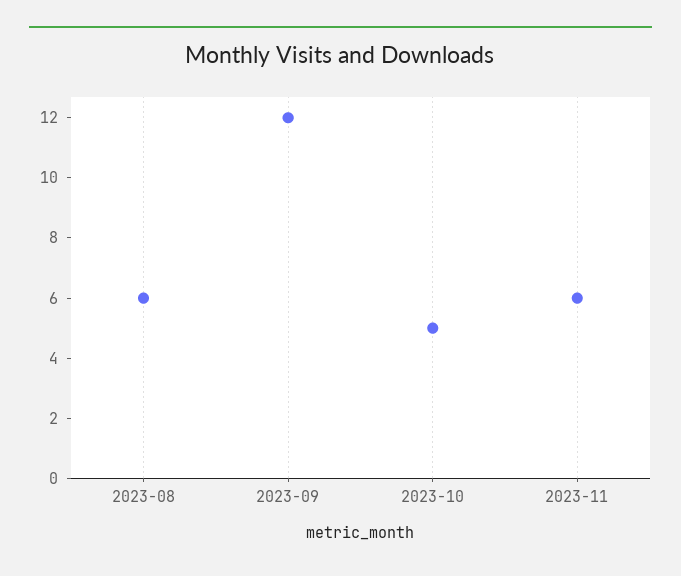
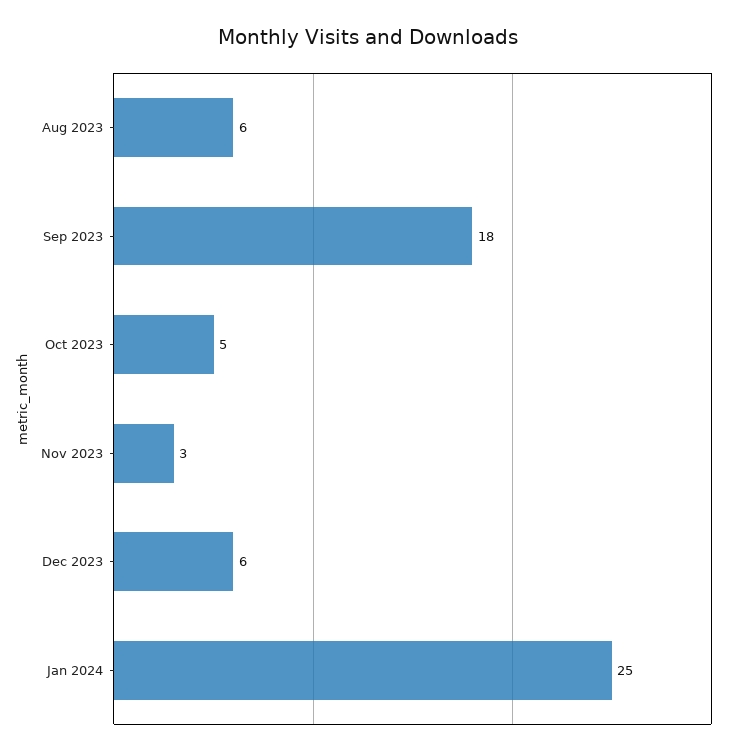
2023-09: 12 -> 18
2023-11: 6 -> 3
Dec 2023: none -> 6
Jan 2024: none -> 25

